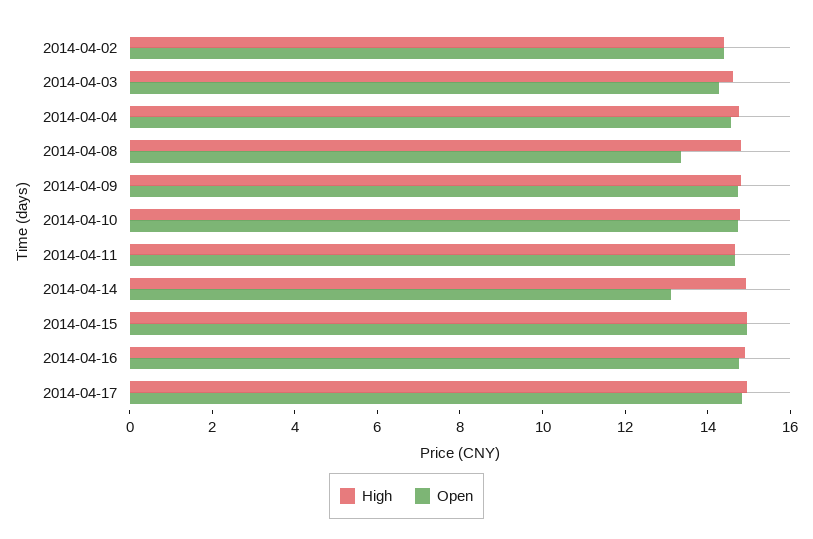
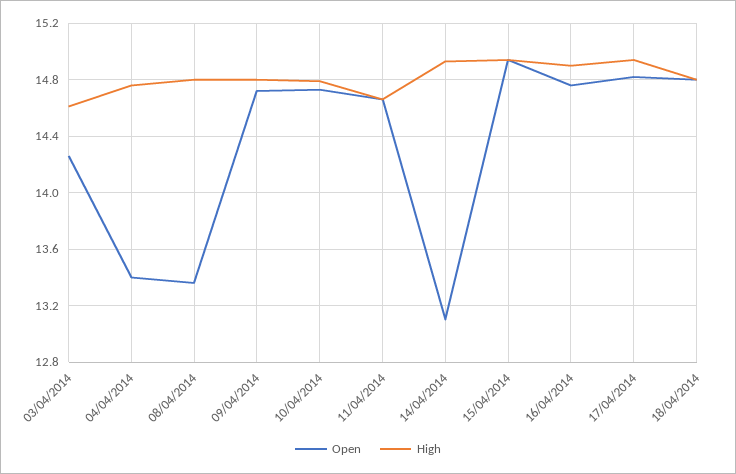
High, 2014-04-02: 14.5 -> none
Open, 2014-04-02: 14.5 -> none
Open, 2014-04-04: 14.5 -> 13.4
Open, 18/04/2014: none -> 14.8
High, 18/04/2014: none -> 14.8

